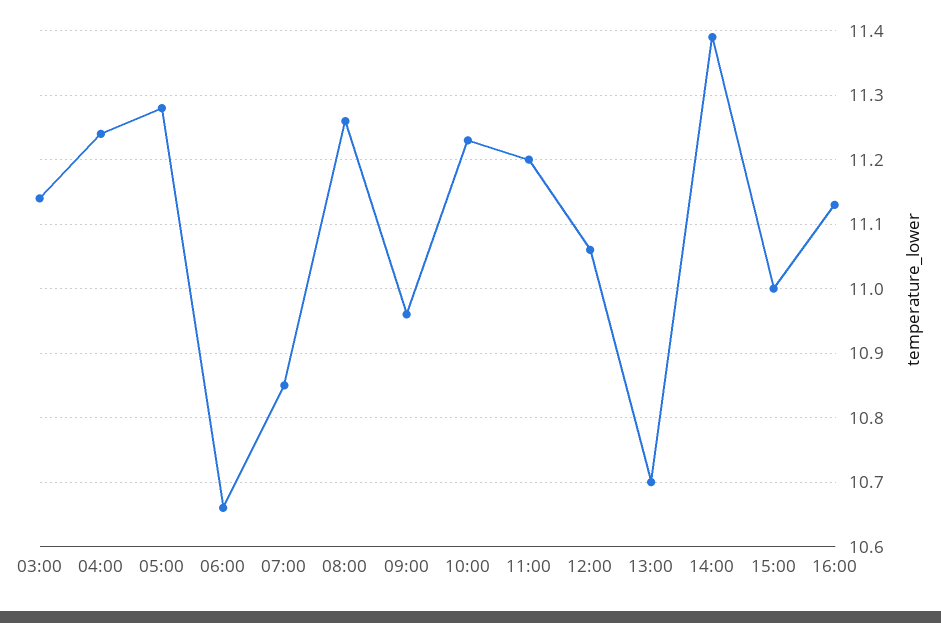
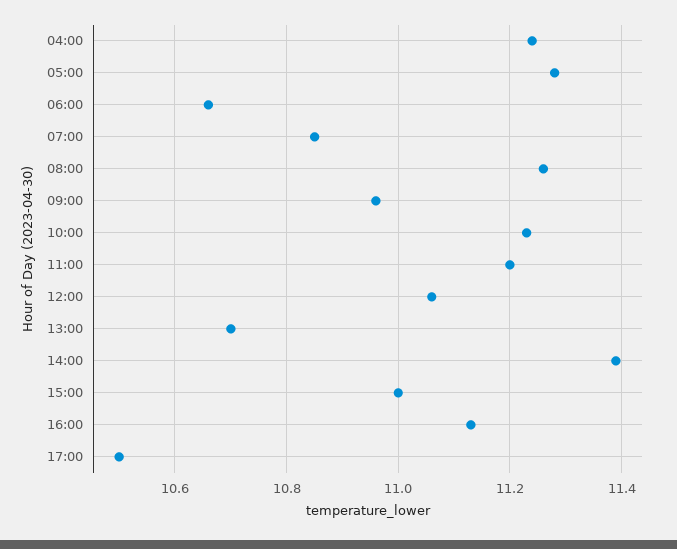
03:00: 11.14 -> none
17:00: none -> 10.5

